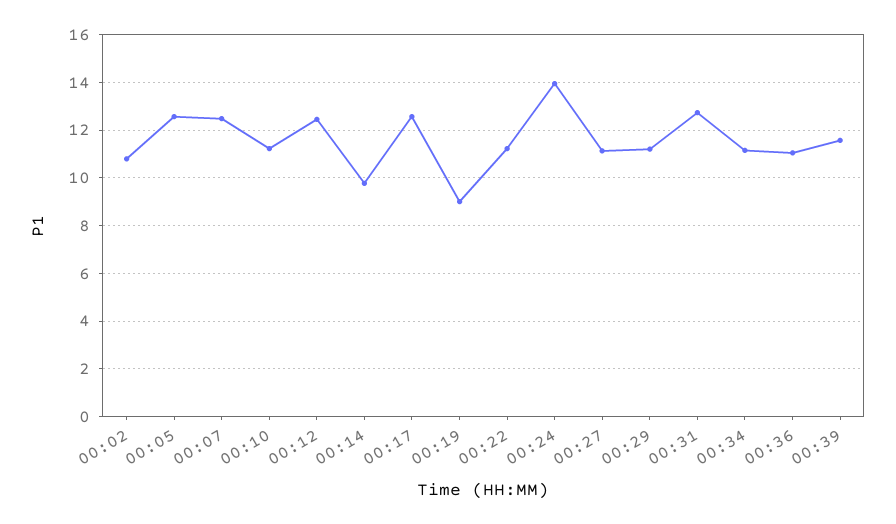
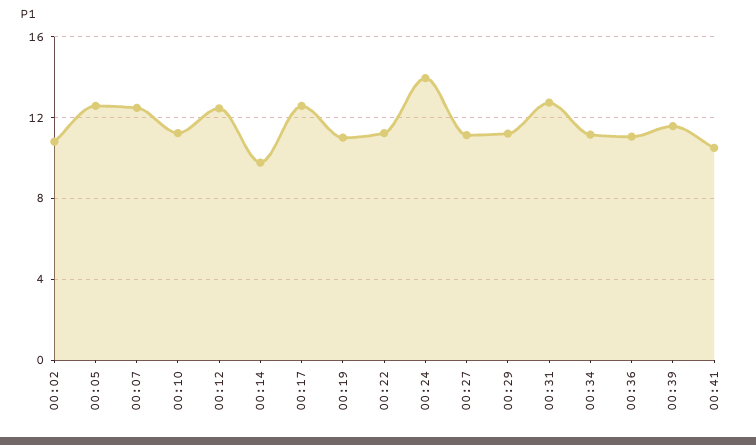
00:19: 9 -> 11
00:41: none -> 10.5

